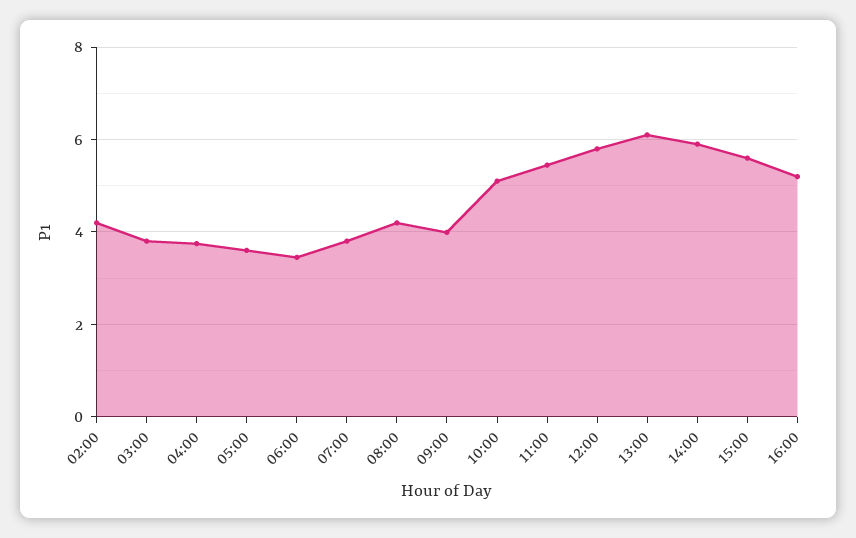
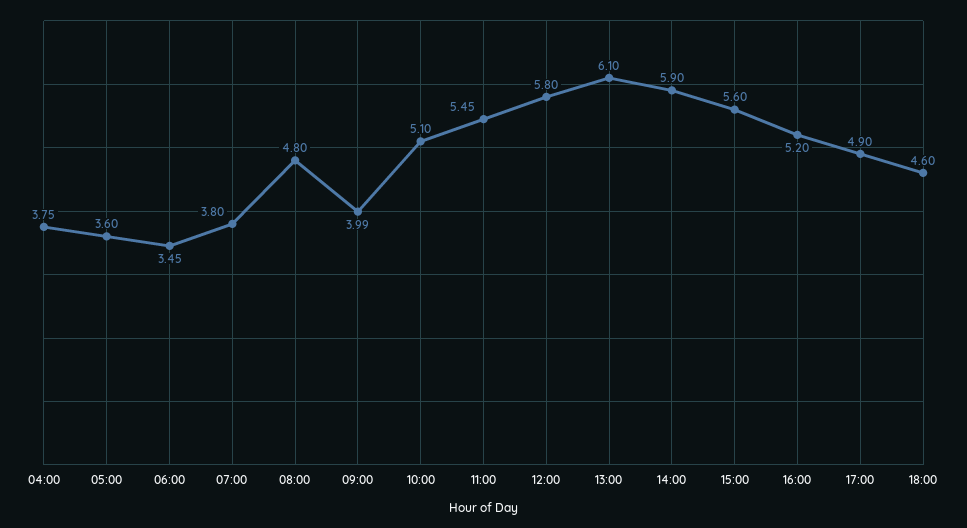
02:00: 4.2 -> none
03:00: 3.8 -> none
08:00: 4.2 -> 4.8
17:00: none -> 4.9
18:00: none -> 4.6

